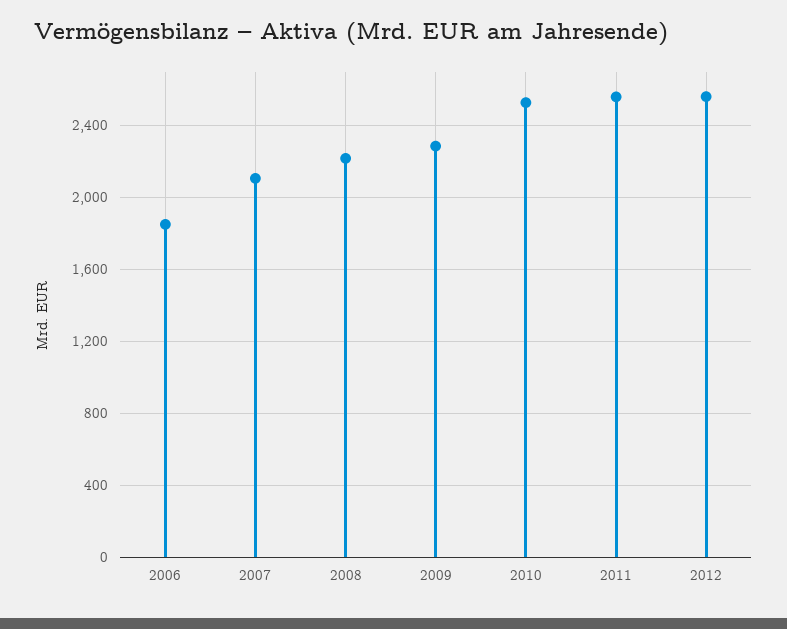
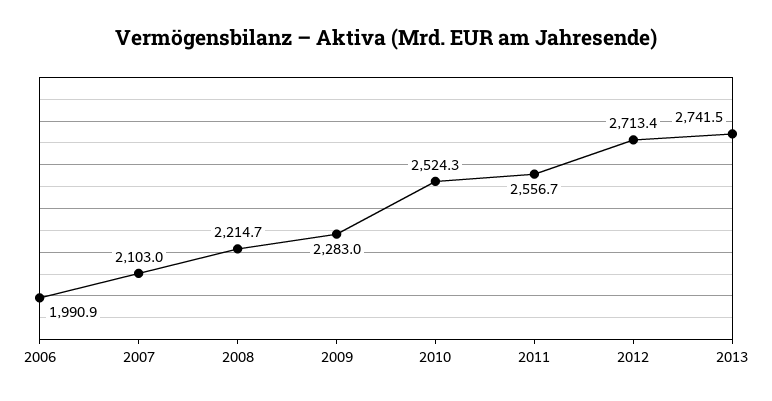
2006: 1850 -> 1990.9
2012: 2550 -> 2713.4
2013: none -> 2741.5

